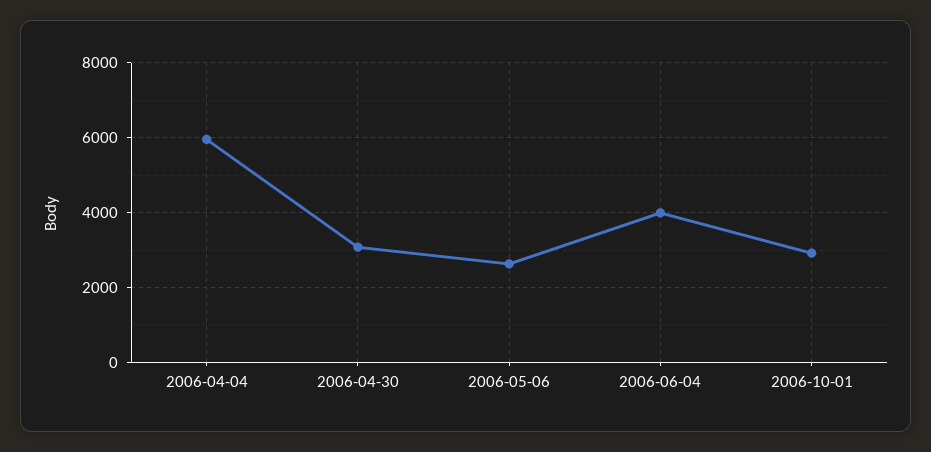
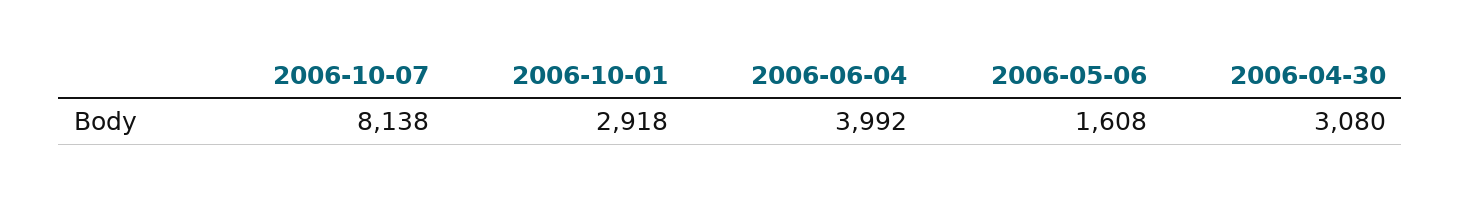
2006-04-04: 6000 -> none
2006-05-06: 2600 -> 1608
2006-10-07: none -> 8138

